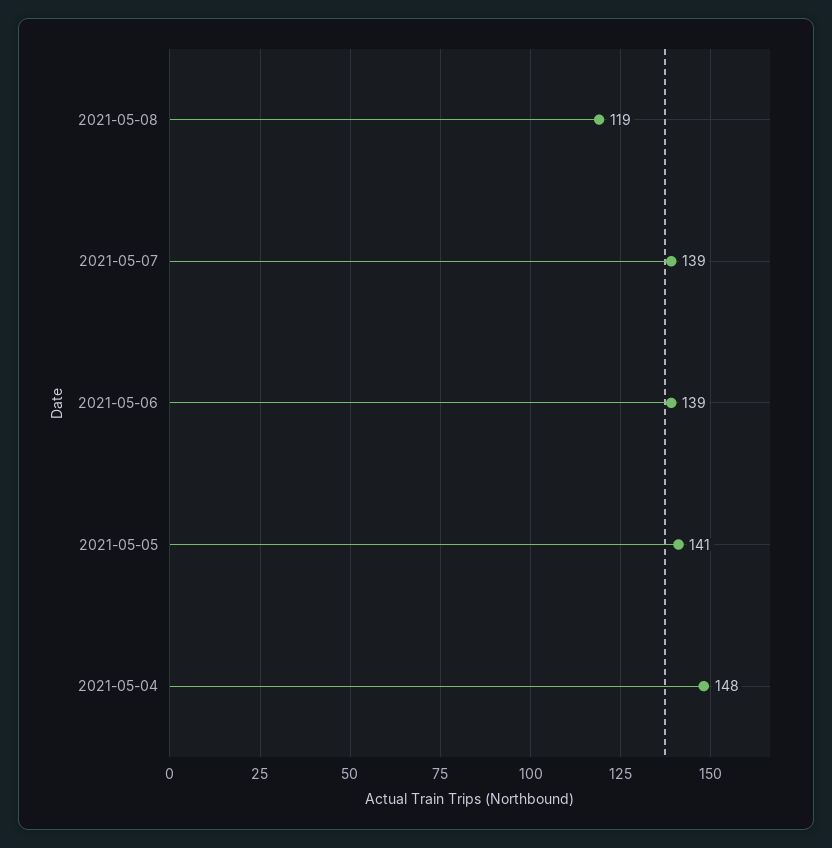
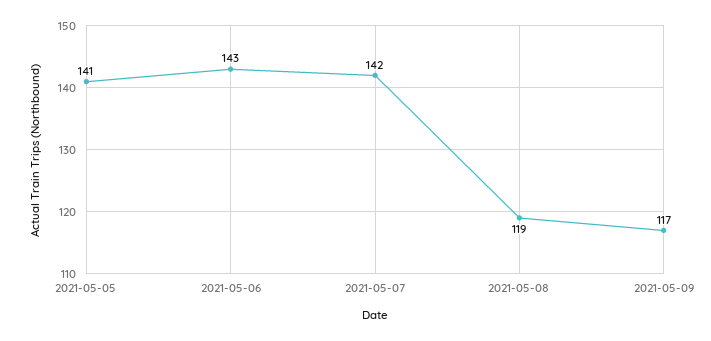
2021-05-07: 139 -> 142
2021-05-06: 139 -> 143
2021-05-04: 148 -> none
2021-05-09: none -> 117

